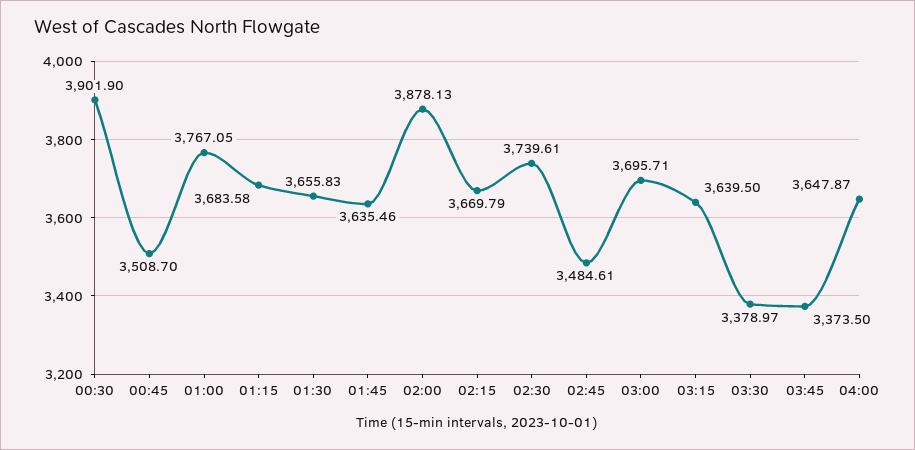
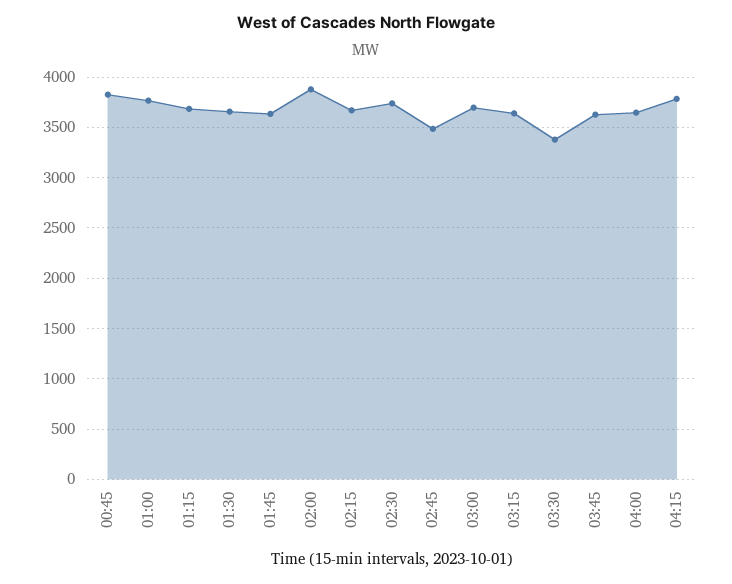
00:30: 3901.9 -> none
00:45: 3508.7 -> 3800
03:45: 3373.5 -> 3600
04:15: none -> 3800

